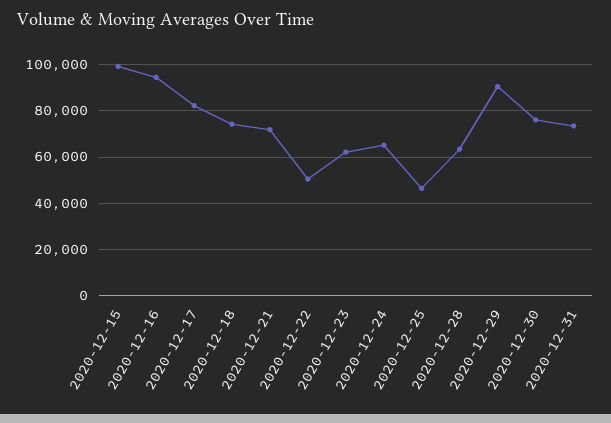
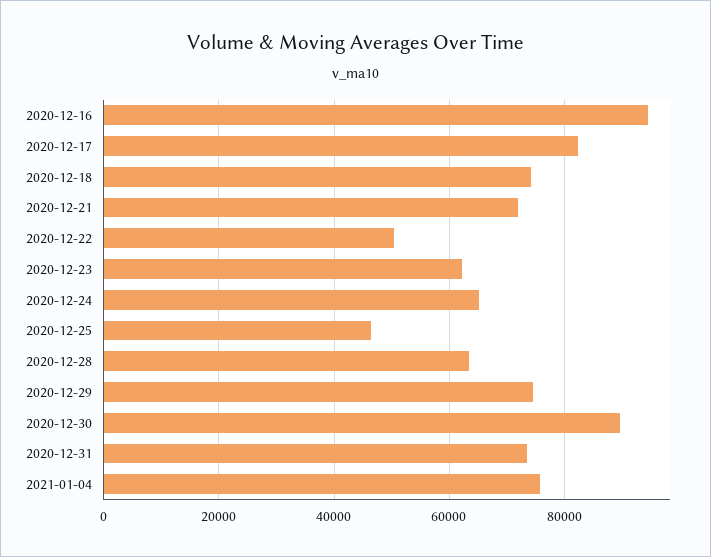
2020-12-15: 100000 -> none
2020-12-29: 90000 -> 74000
2020-12-30: 75000 -> 90000
2021-01-04: none -> 76000

